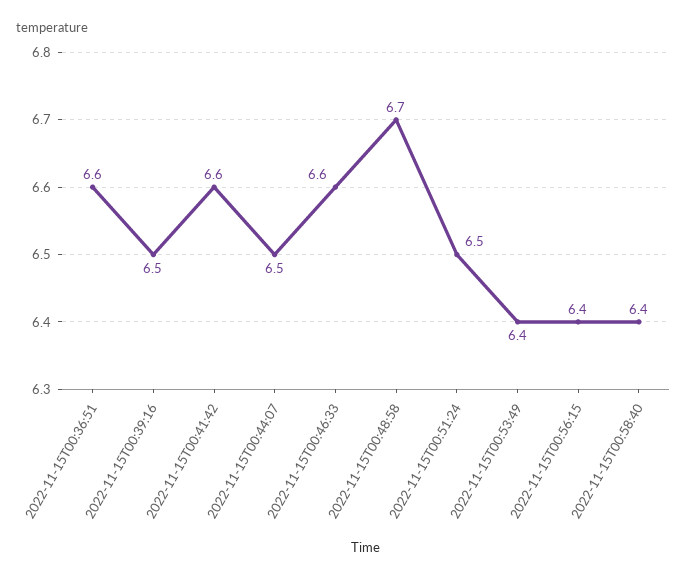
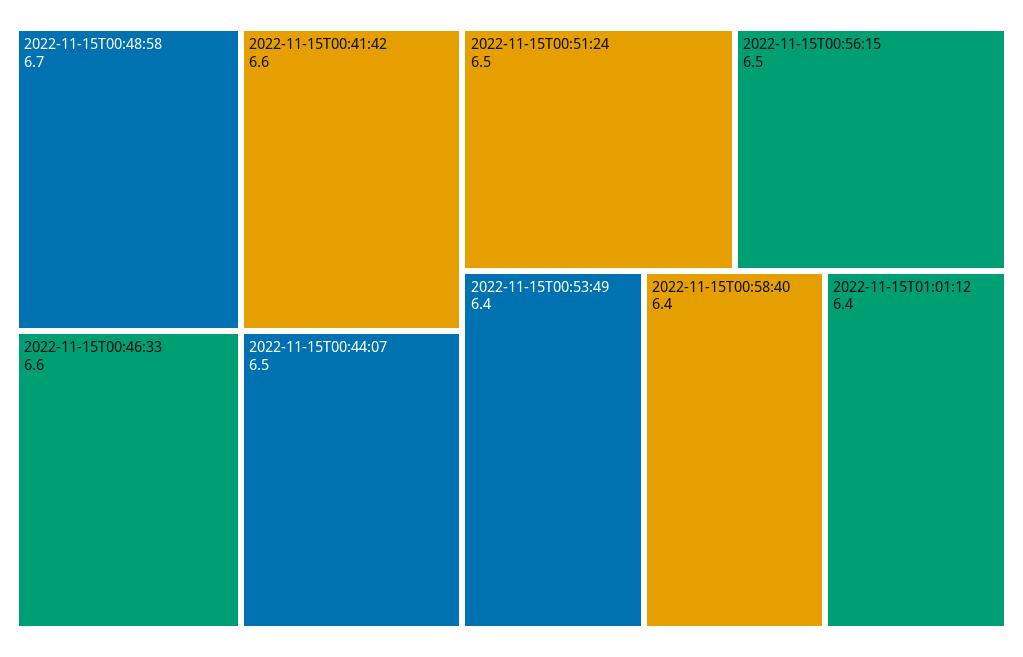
2022-11-15T00:36:51: 6.6 -> none
2022-11-15T00:39:16: 6.5 -> none
2022-11-15T00:56:15: 6.4 -> 6.5
2022-11-15T01:01:12: none -> 6.4

